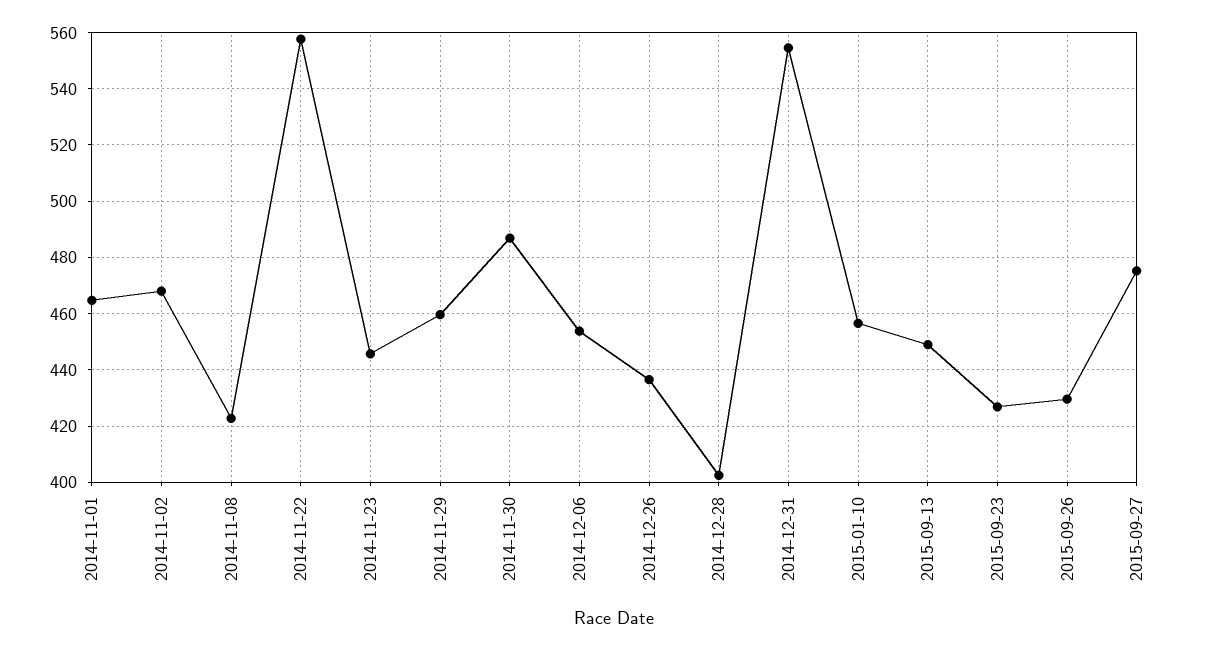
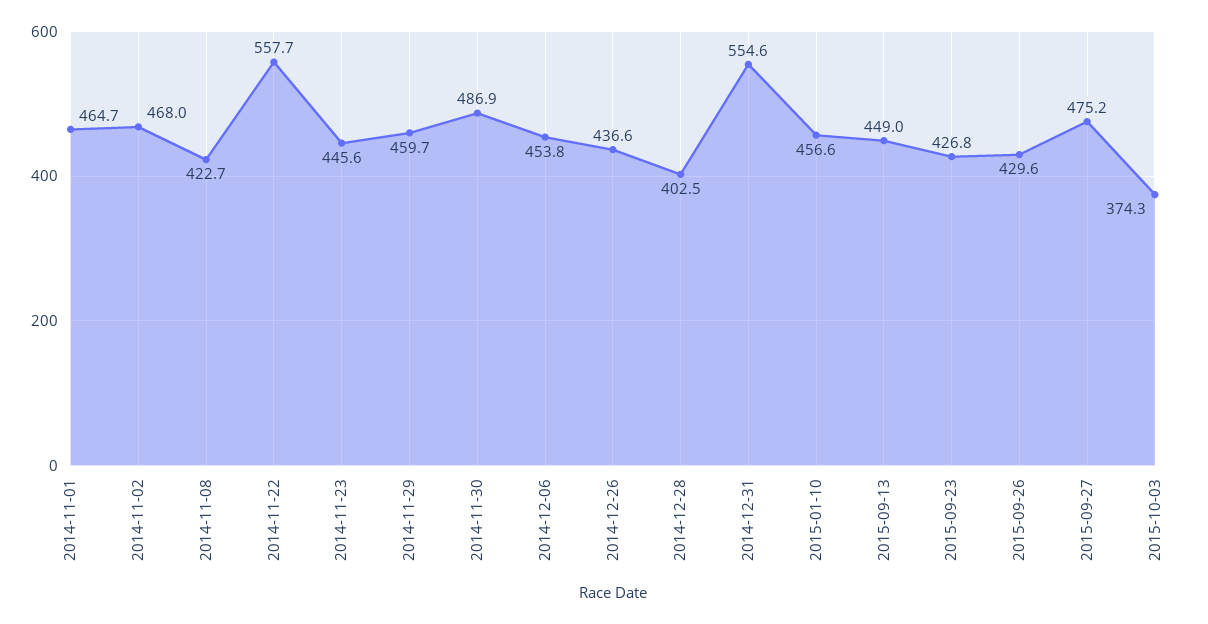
2015-10-03: none -> 374.3

